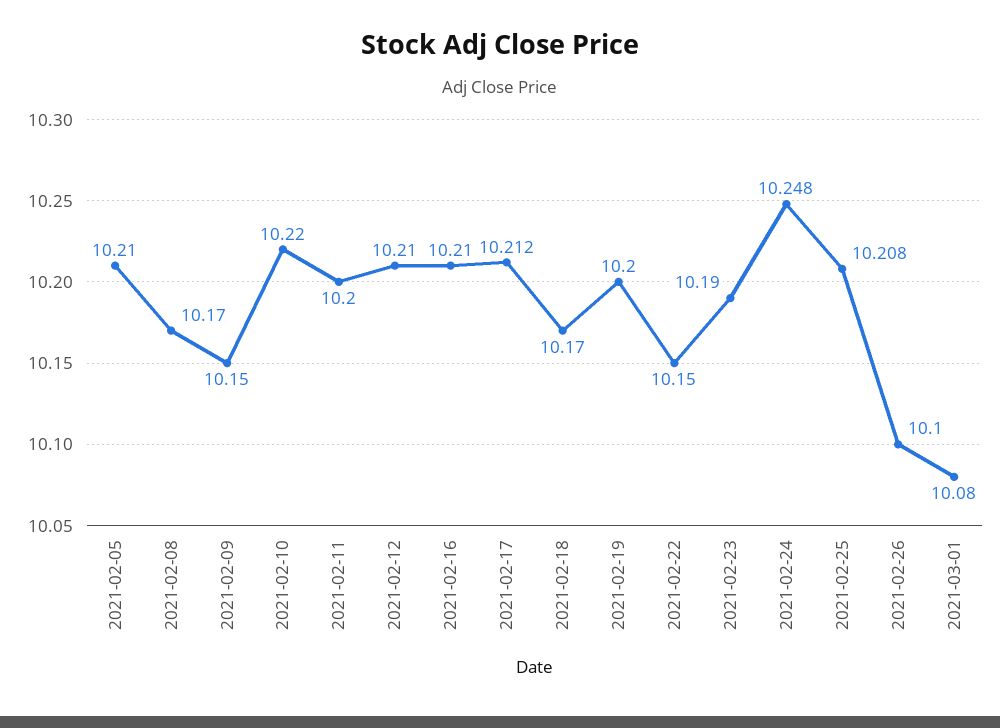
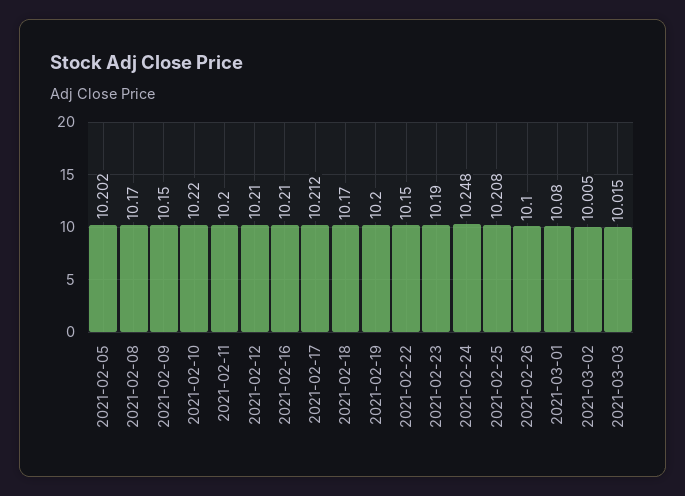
2021-02-05: 10.21 -> 10.202
2021-03-02: none -> 10.005
2021-03-03: none -> 10.015

